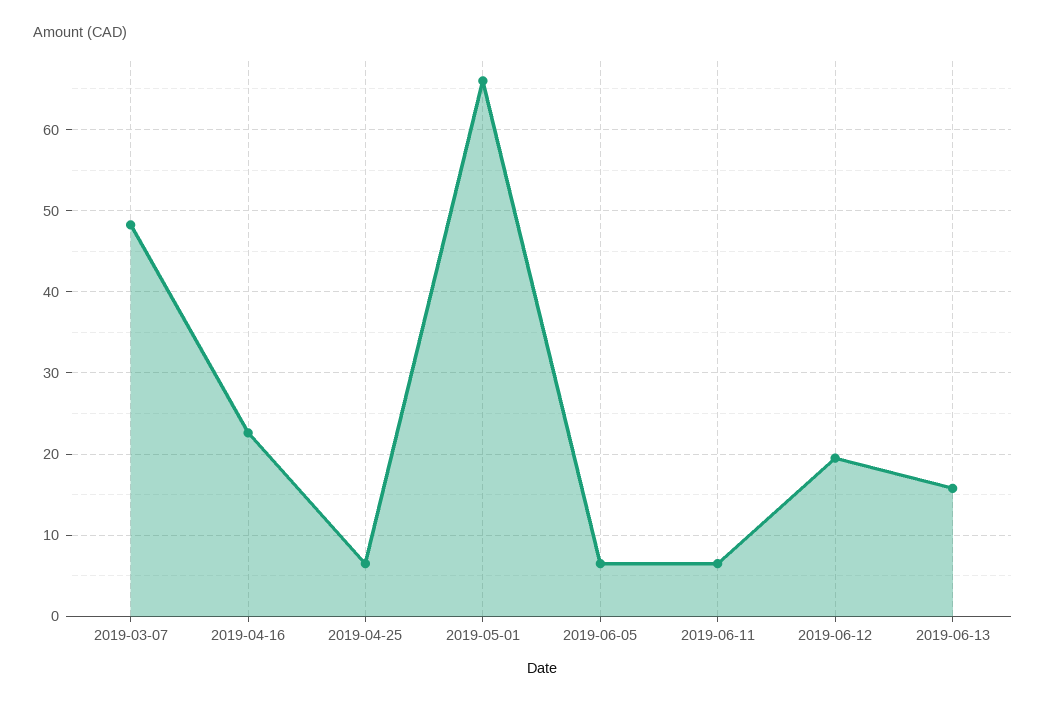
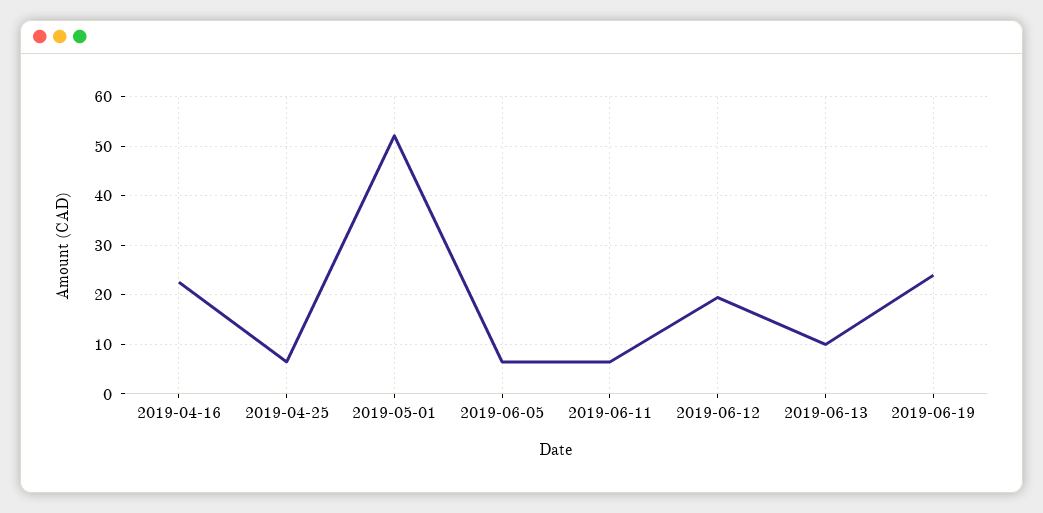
2019-03-07: 48 -> none
2019-05-01: 66 -> 52
2019-06-13: 16 -> 10
2019-06-19: none -> 24

